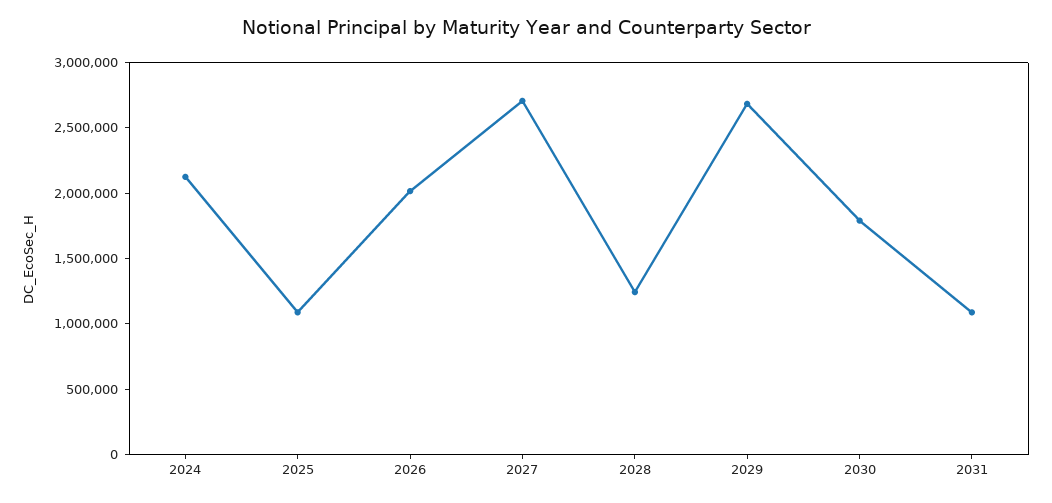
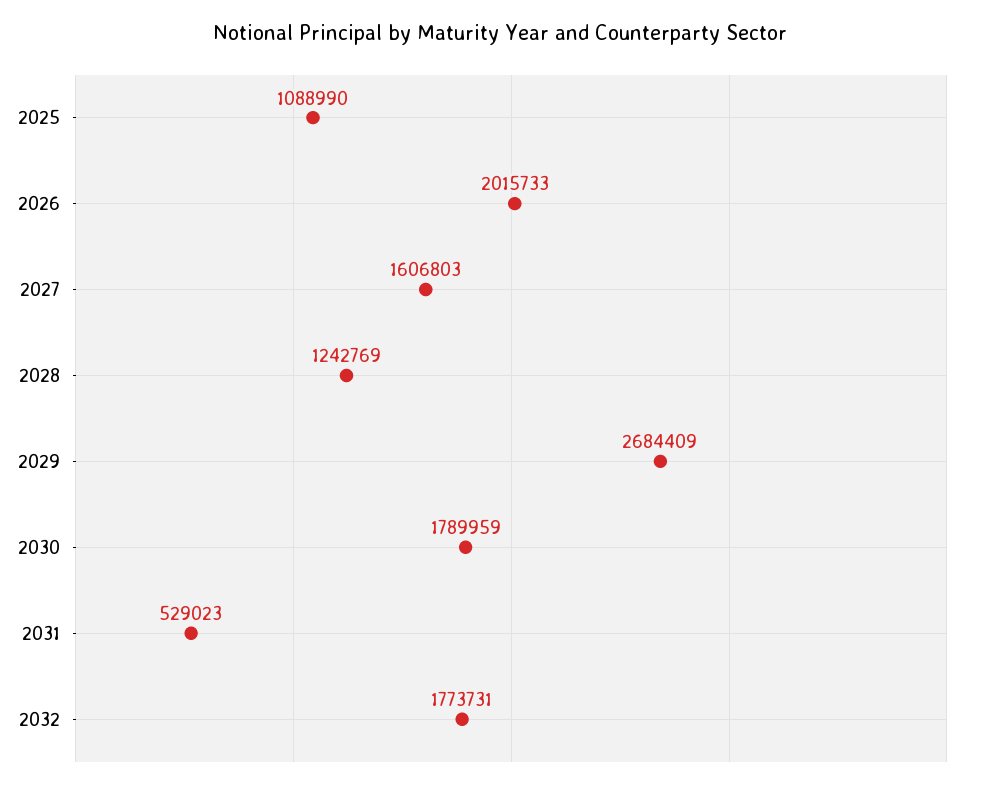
2024: 2100000 -> none
2027: 2700000 -> 1606803
2031: 1100000 -> 529023
2032: none -> 1773731

